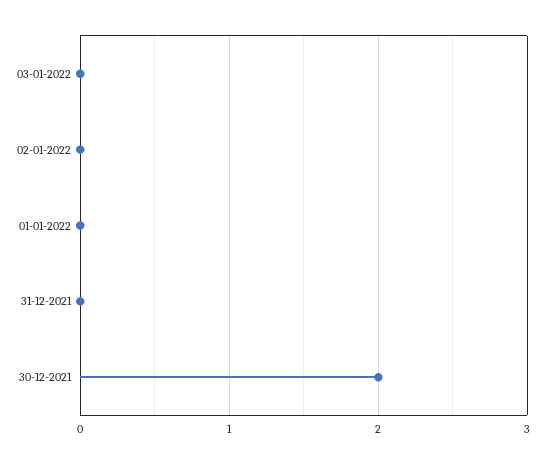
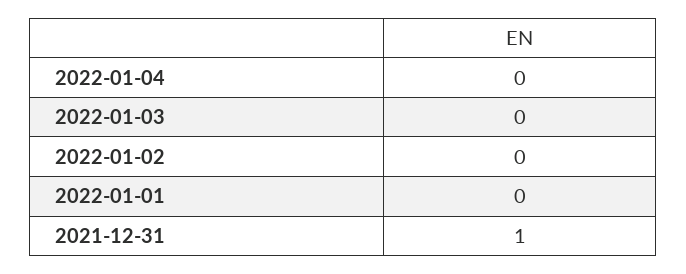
31-12-2021: 0 -> 1
30-12-2021: 2 -> none
2022-01-04: none -> 0

